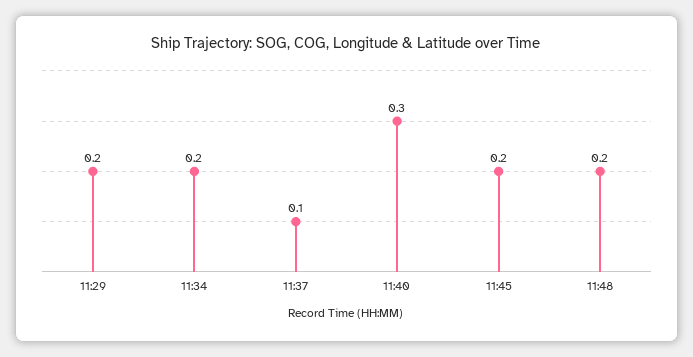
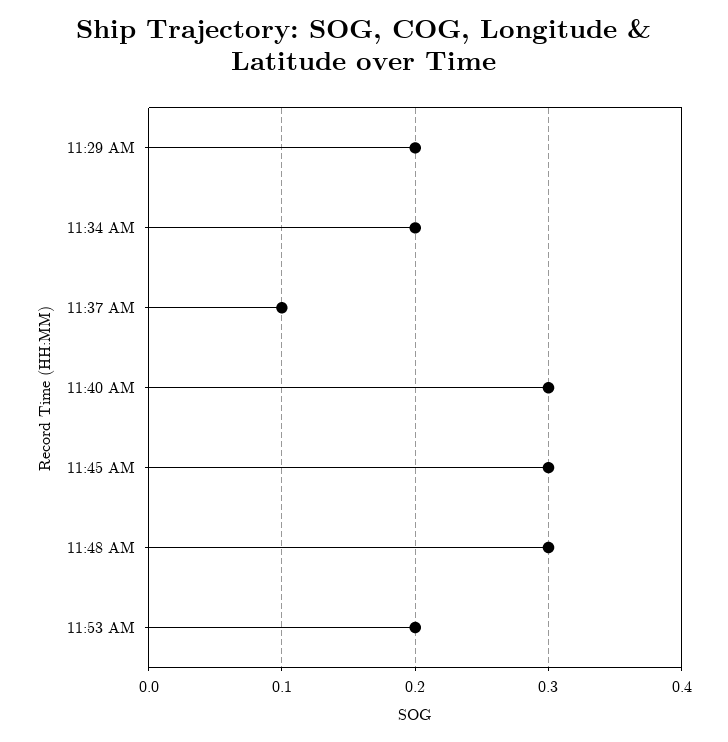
11:45: 0.2 -> 0.3
11:48: 0.2 -> 0.3
11:53 AM: none -> 0.2

